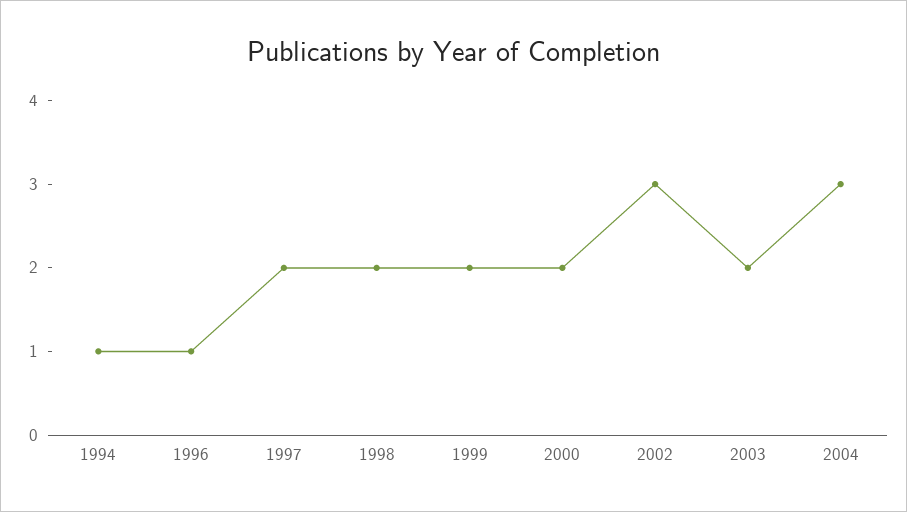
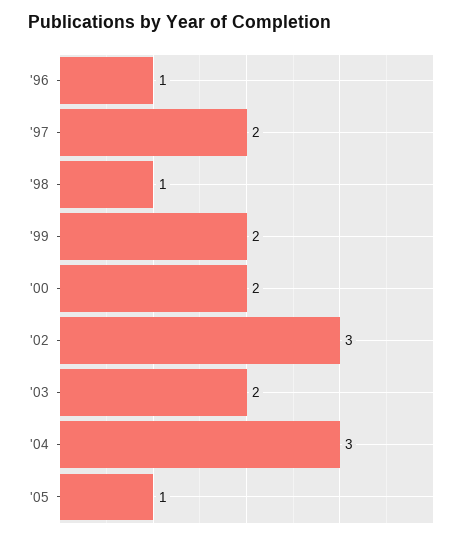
1994: 1 -> none
1998: 2 -> 1
'05: none -> 1

